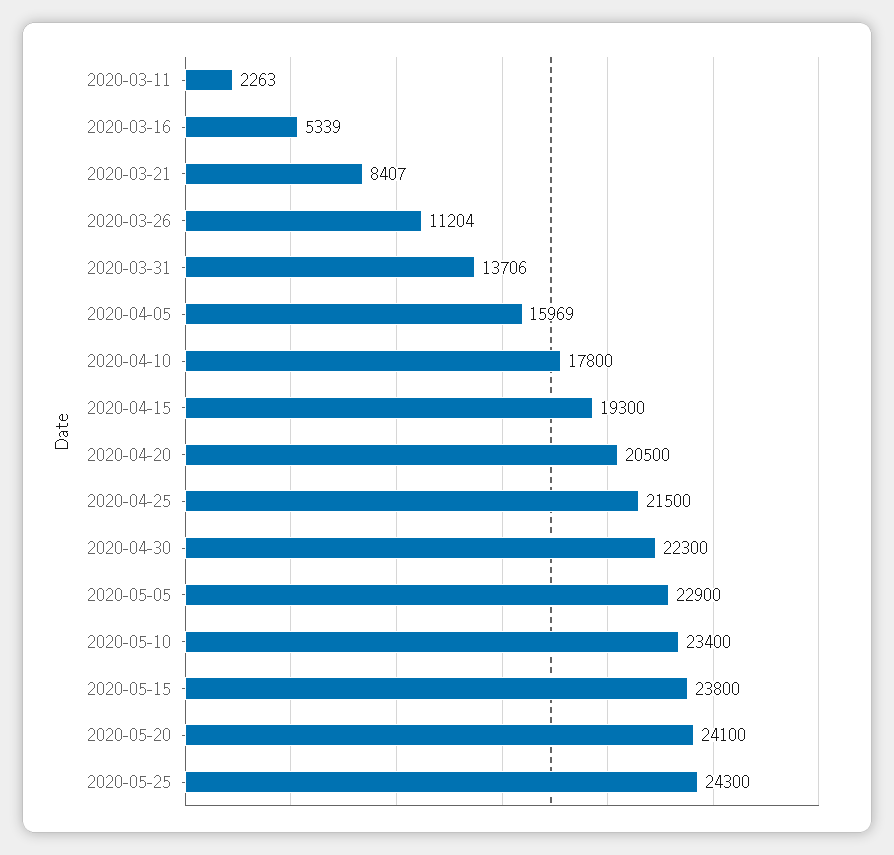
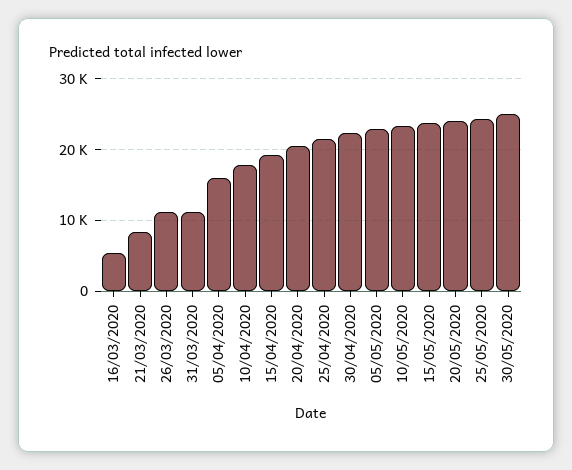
2020-03-11: 2263 -> none
2020-03-31: 13706 -> 11000
30/05/2020: none -> 25000

